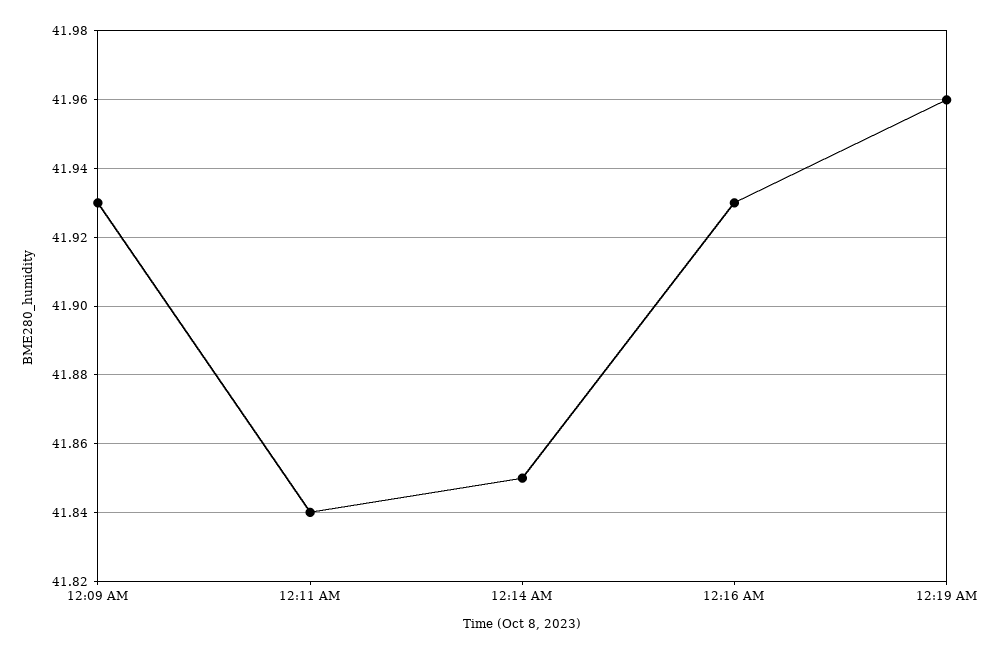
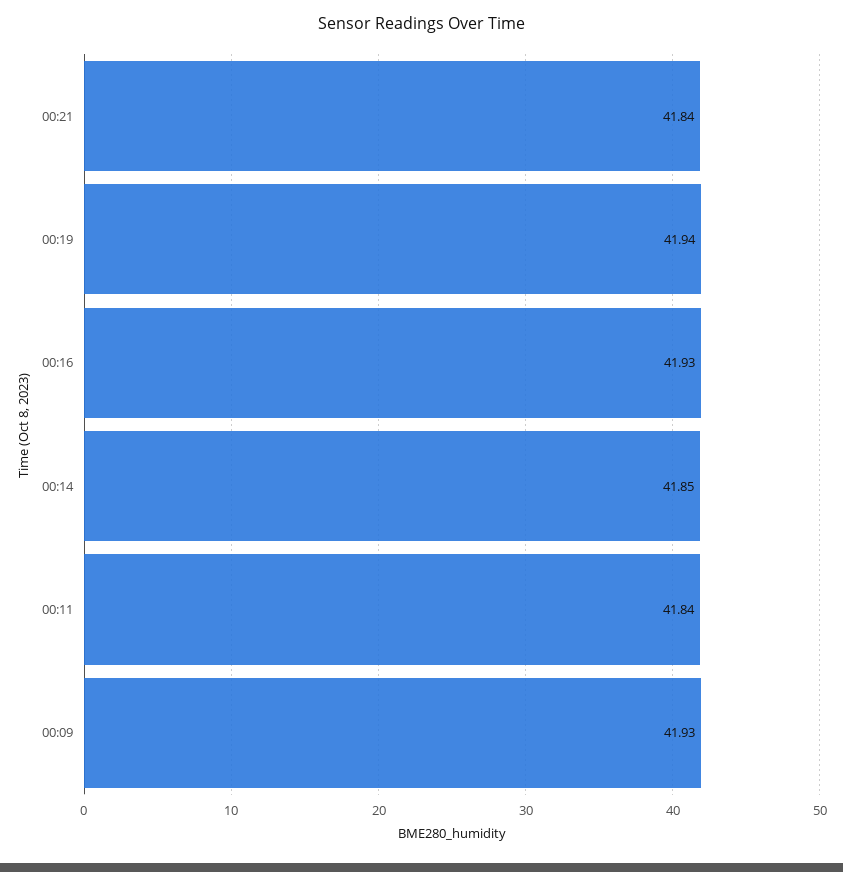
12:19 AM: 41.96 -> 41.94
00:21: none -> 41.84

